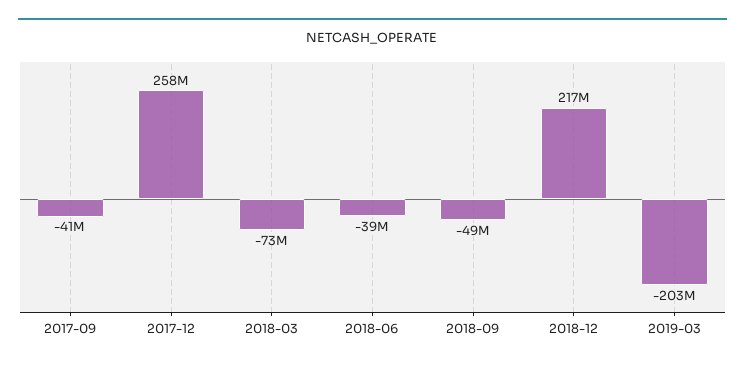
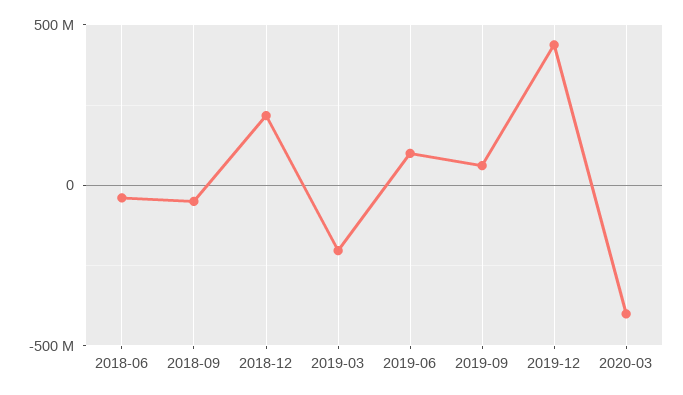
2017-09: -41000000 -> none
2017-12: 258000000 -> none
2018-03: -73000000 -> none
2019-06: none -> 100000000
2019-09: none -> 50000000
2019-12: none -> 450000000
2020-03: none -> -400000000

